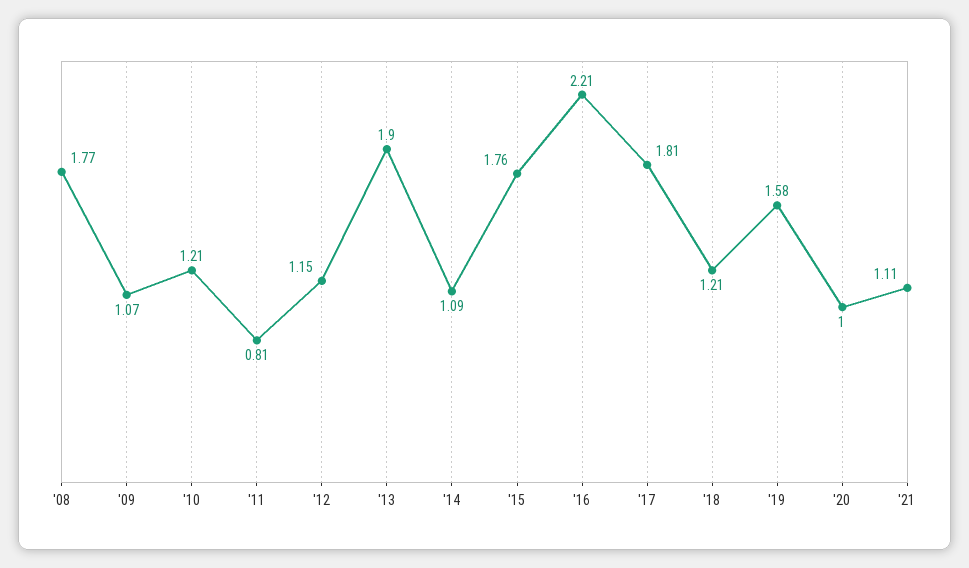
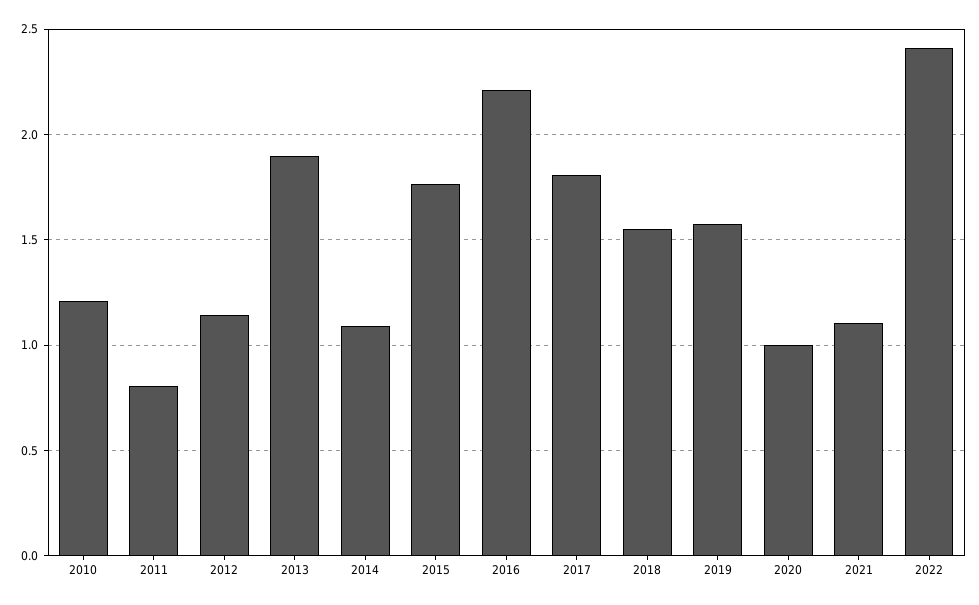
'08: 1.77 -> none
'09: 1.07 -> none
'18: 1.21 -> 1.55
2022: none -> 2.4

